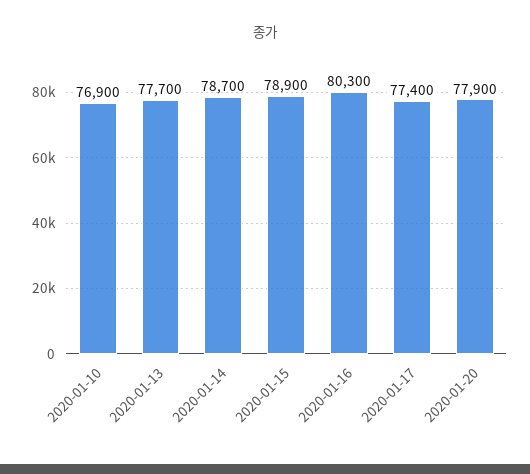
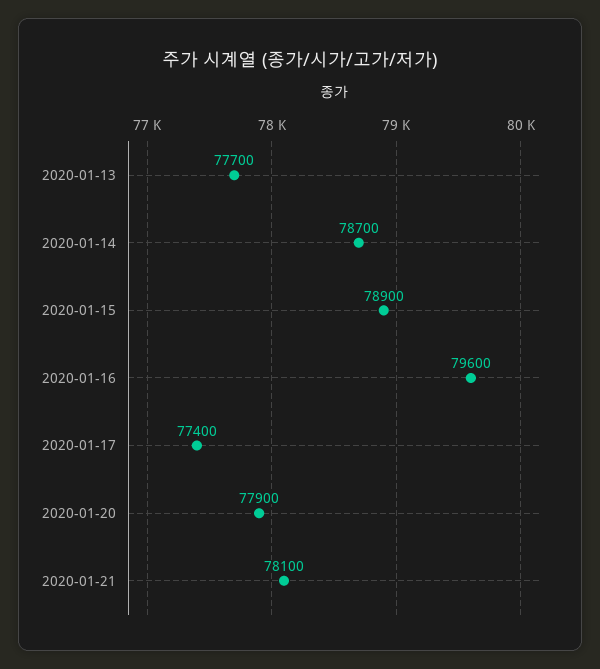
2020-01-10: 76900 -> none
2020-01-16: 80300 -> 79600
2020-01-21: none -> 78100

